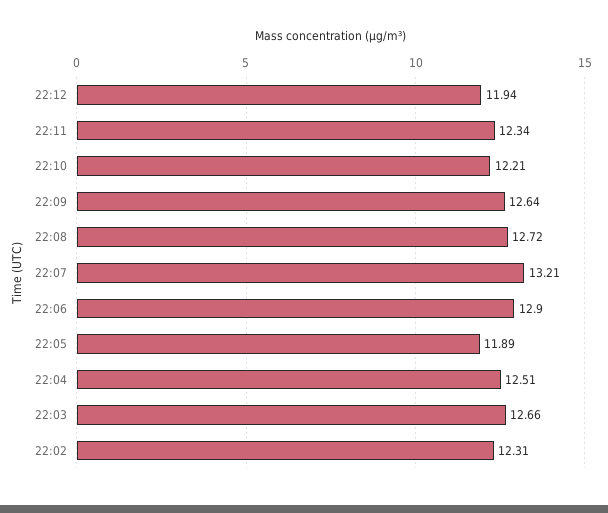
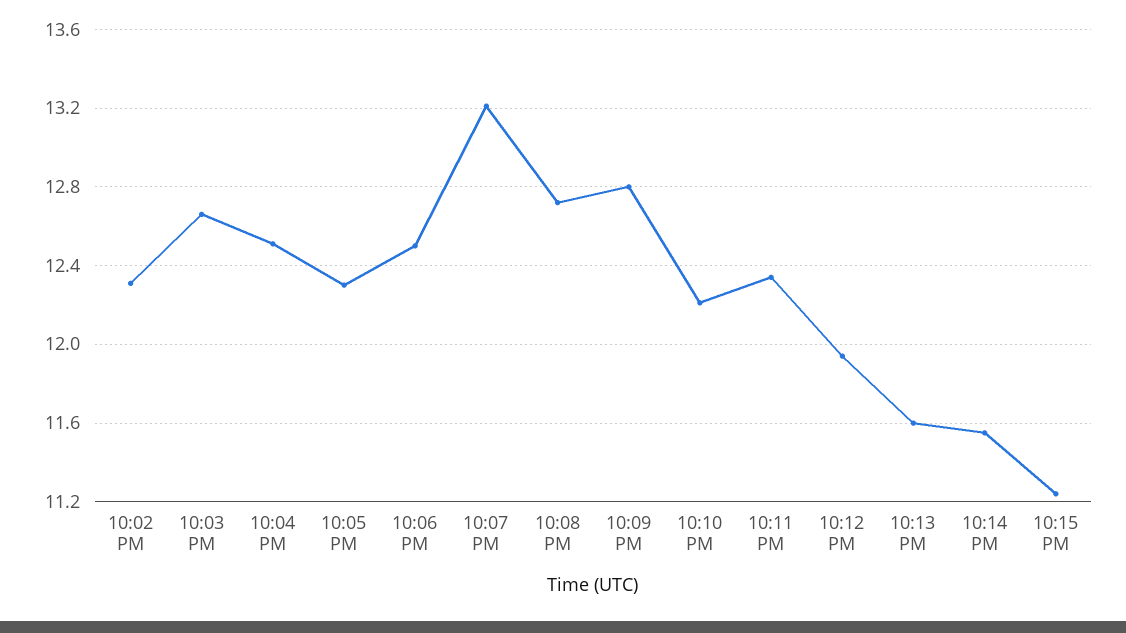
22:09: 12.64 -> 12.8
22:06: 12.9 -> 12.5
22:05: 11.89 -> 12.3
10:13 PM: none -> 11.6
10:14 PM: none -> 11.55
10:15 PM: none -> 11.25

